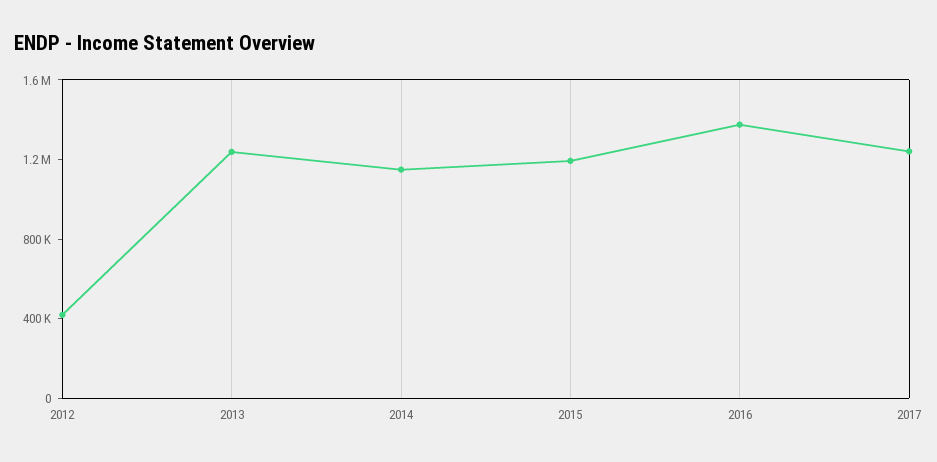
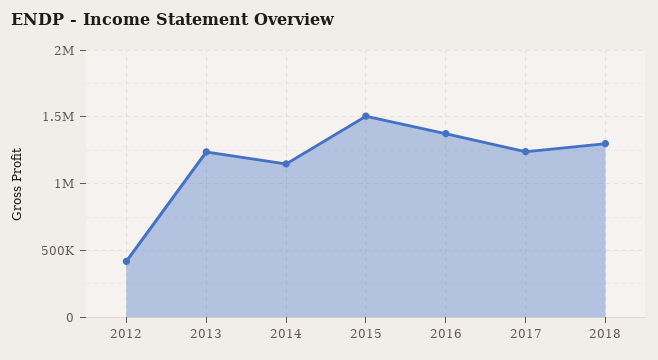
2015: 1200000 -> 1500000
2018: none -> 1300000

